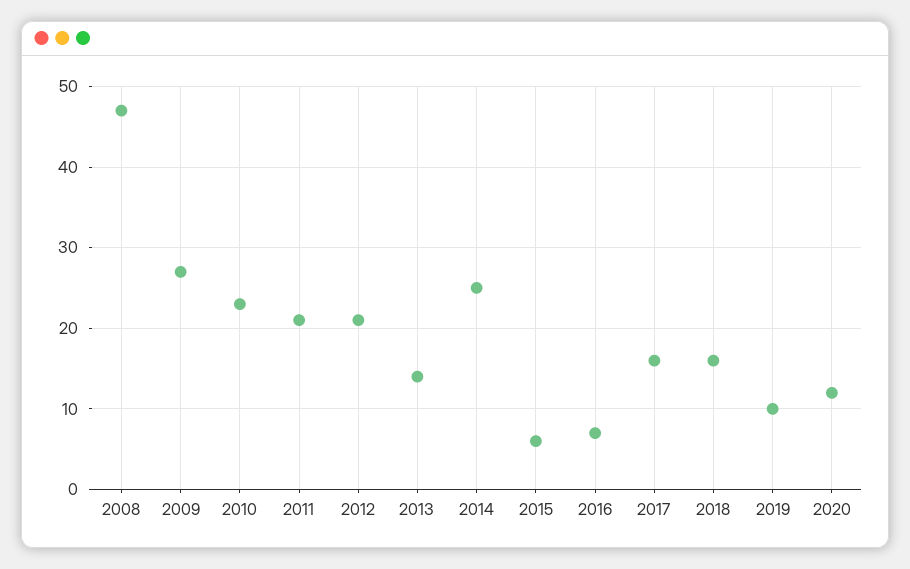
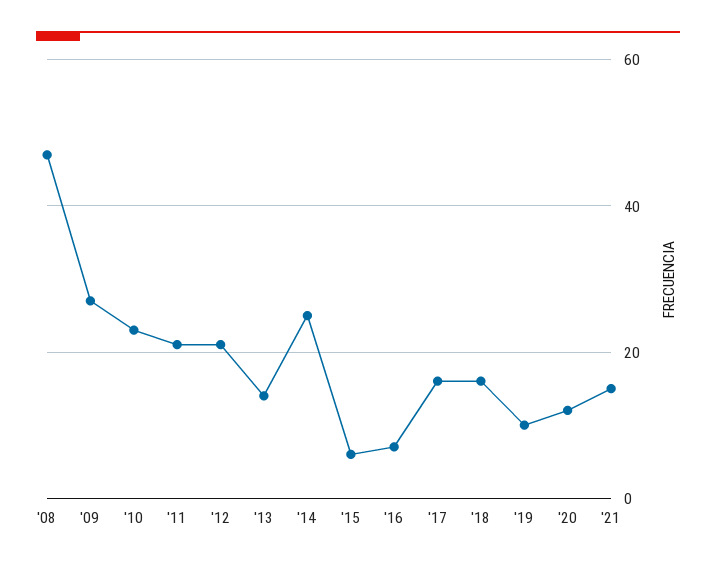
'21: none -> 15

